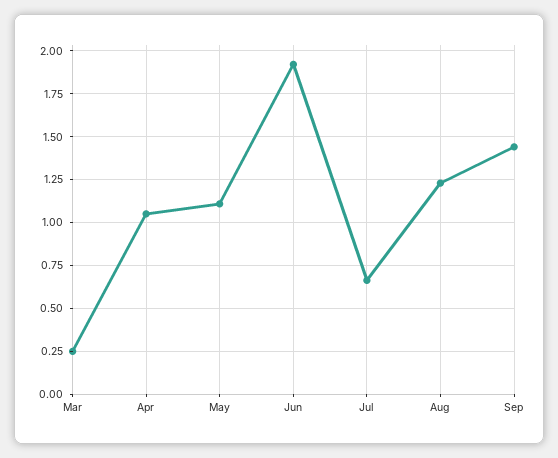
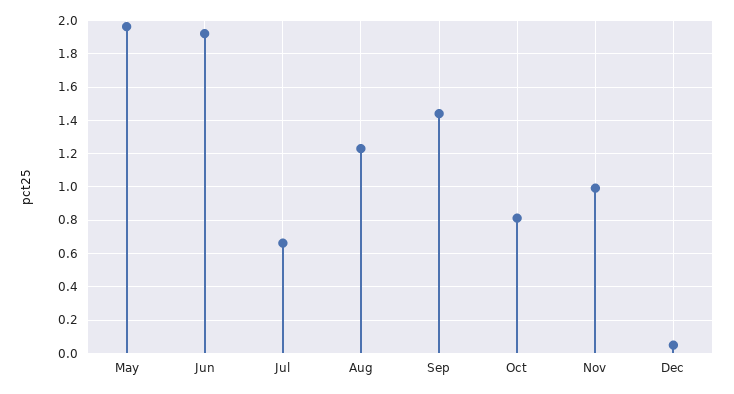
Mar: 0.25 -> none
Apr: 1.05 -> none
May: 1.1 -> 1.95
Oct: none -> 0.8
Nov: none -> 1
Dec: none -> 0.05

